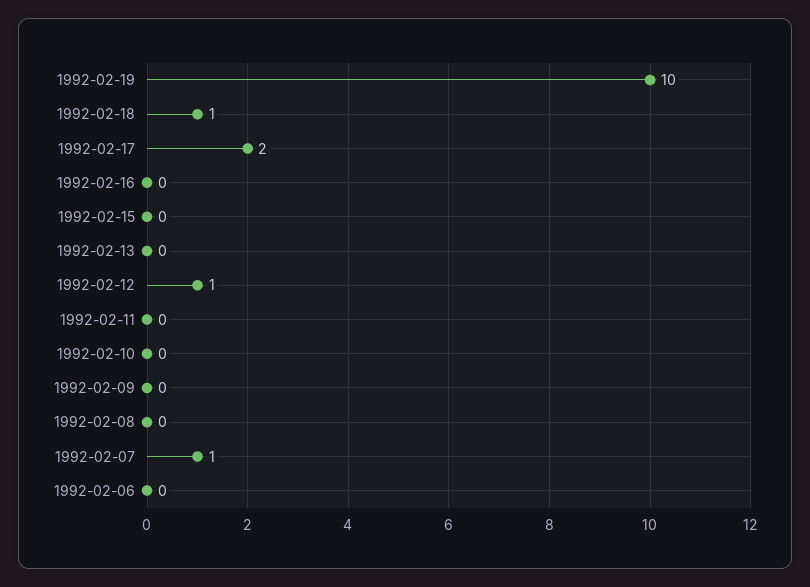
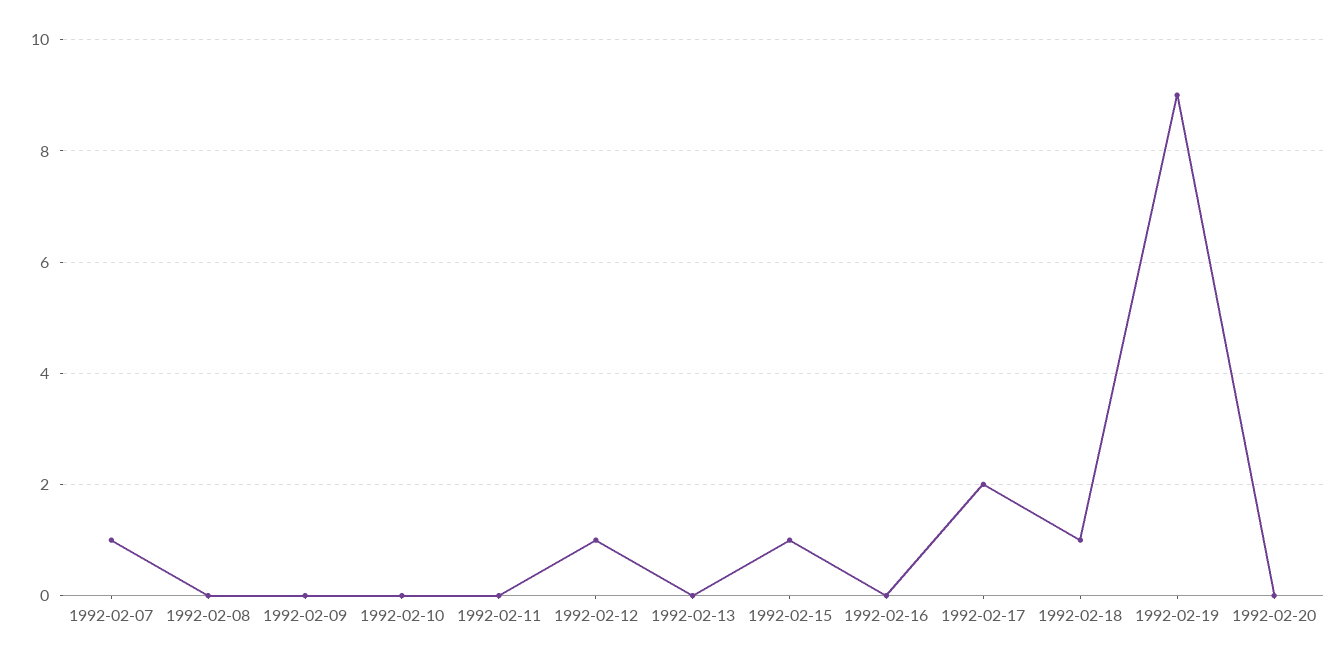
1992-02-19: 10 -> 9
1992-02-15: 0 -> 1
1992-02-06: 0 -> none
1992-02-20: none -> 0

